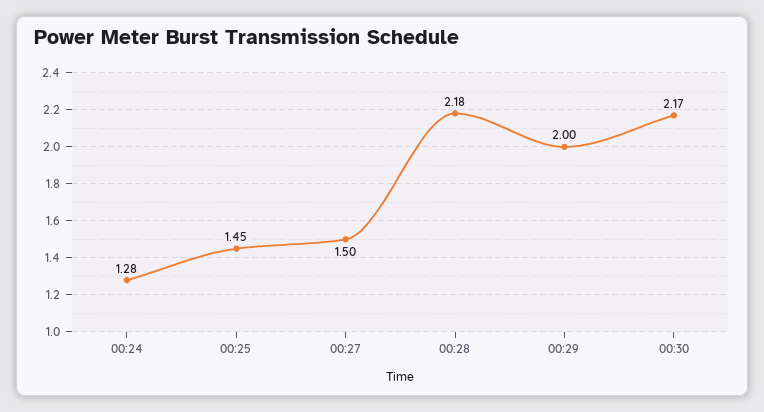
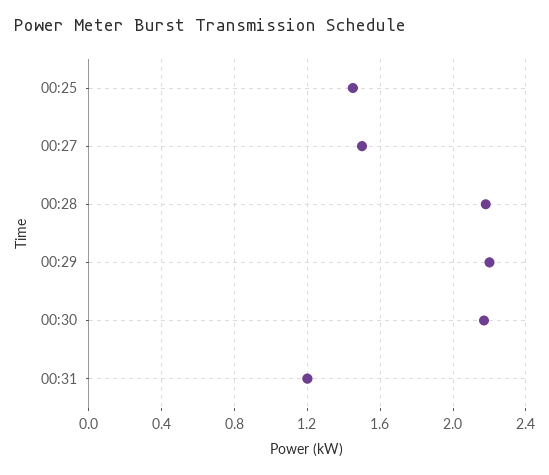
00:24: 1.28 -> none
00:29: 2 -> 2.2
00:31: none -> 1.2

